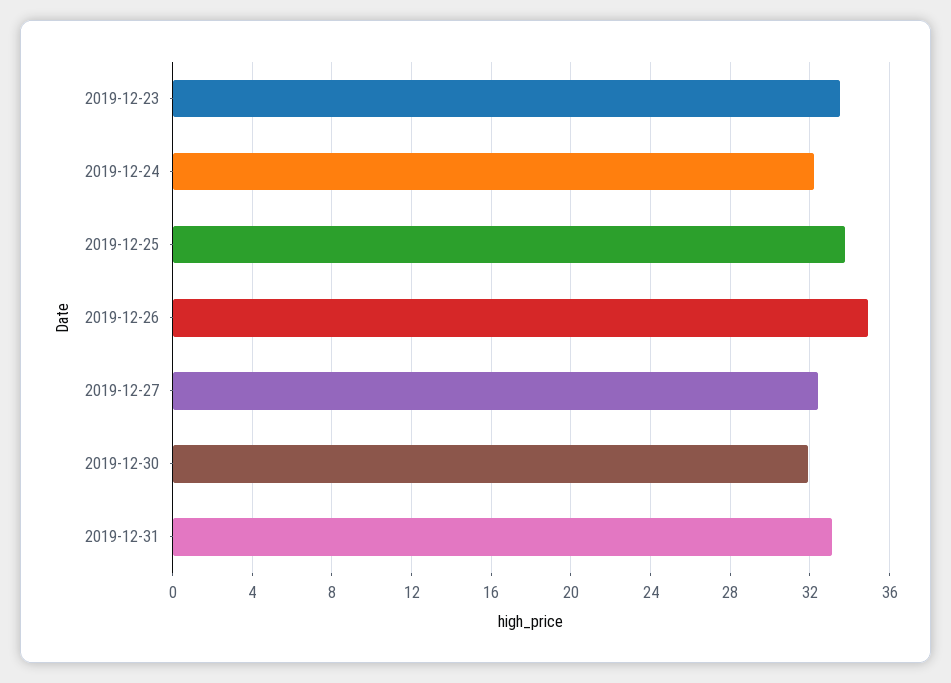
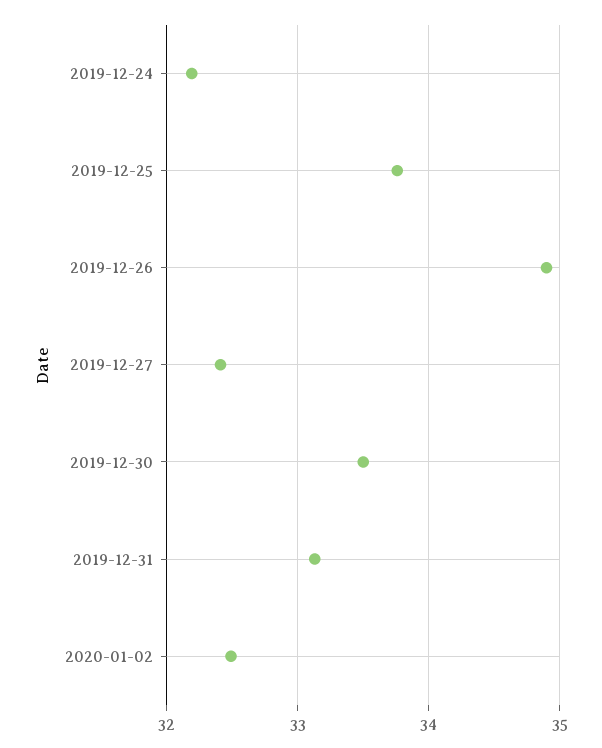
2019-12-23: 33.5 -> none
2019-12-30: 32 -> 33.5
2020-01-02: none -> 32.5

